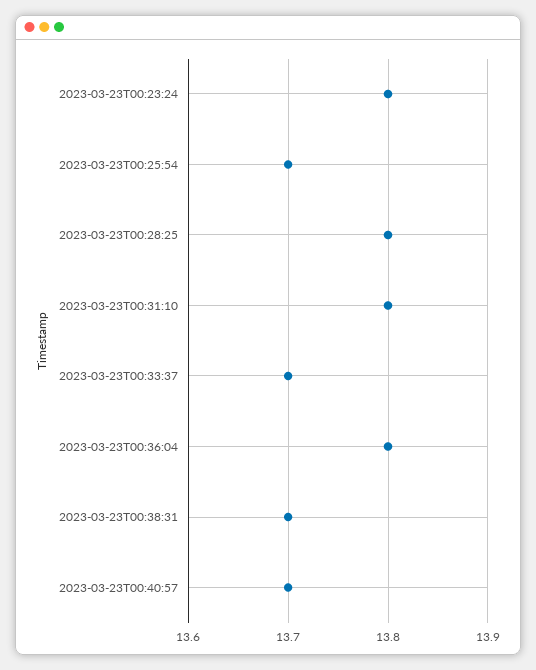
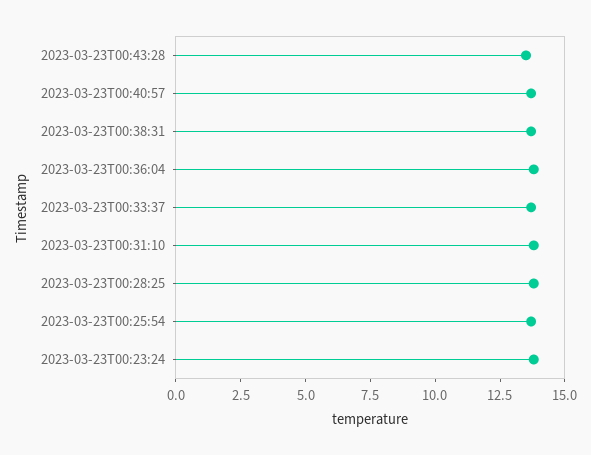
2023-03-23T00:43:28: none -> 13.5

